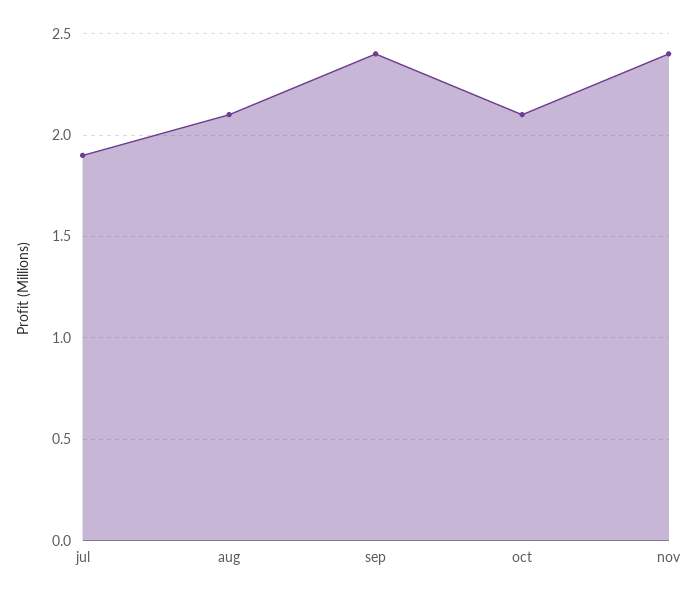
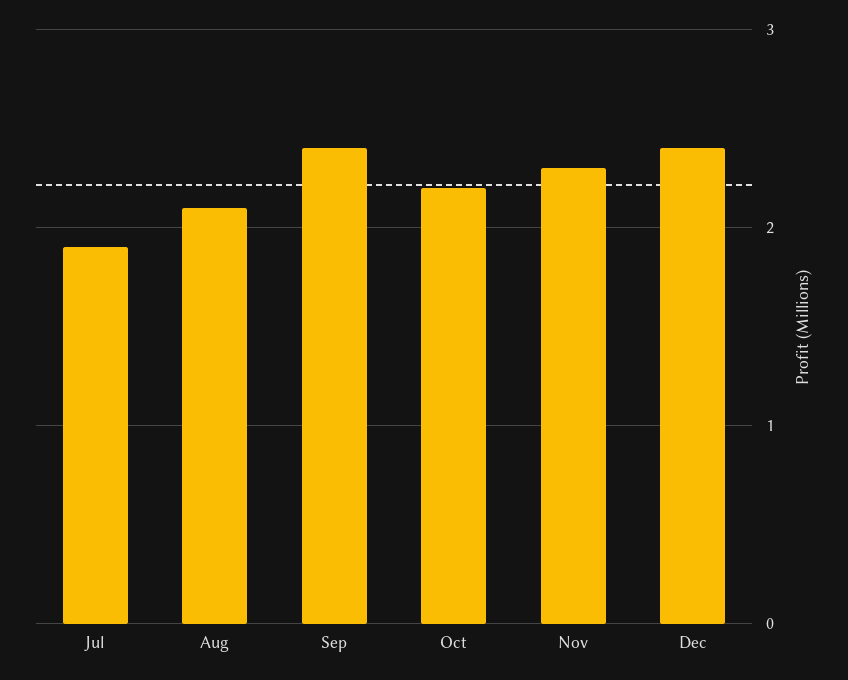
oct: 2.1 -> 2.2
nov: 2.4 -> 2.3
Dec: none -> 2.4

